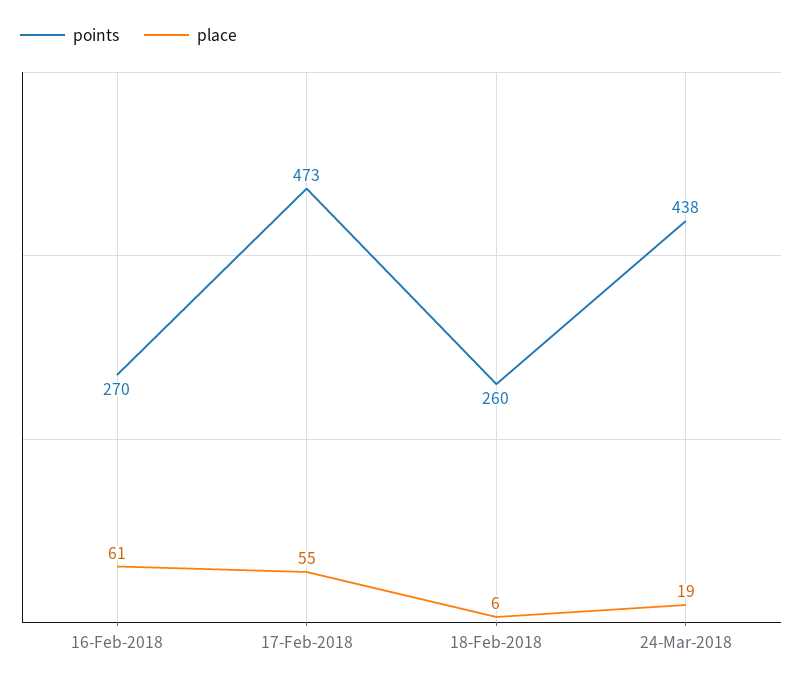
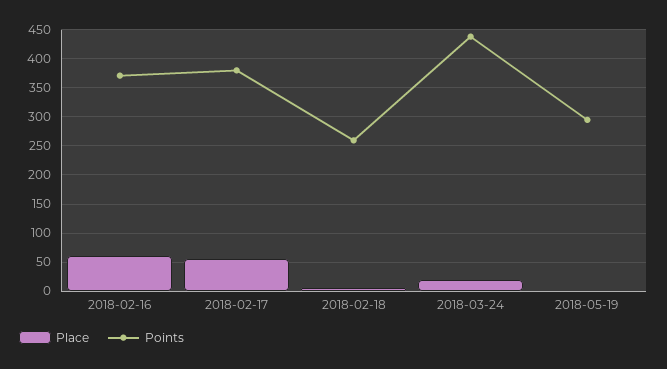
points, 16-Feb-2018: 270 -> 375
points, 17-Feb-2018: 473 -> 375
place, 2018-05-19: none -> 0
points, 2018-05-19: none -> 300

